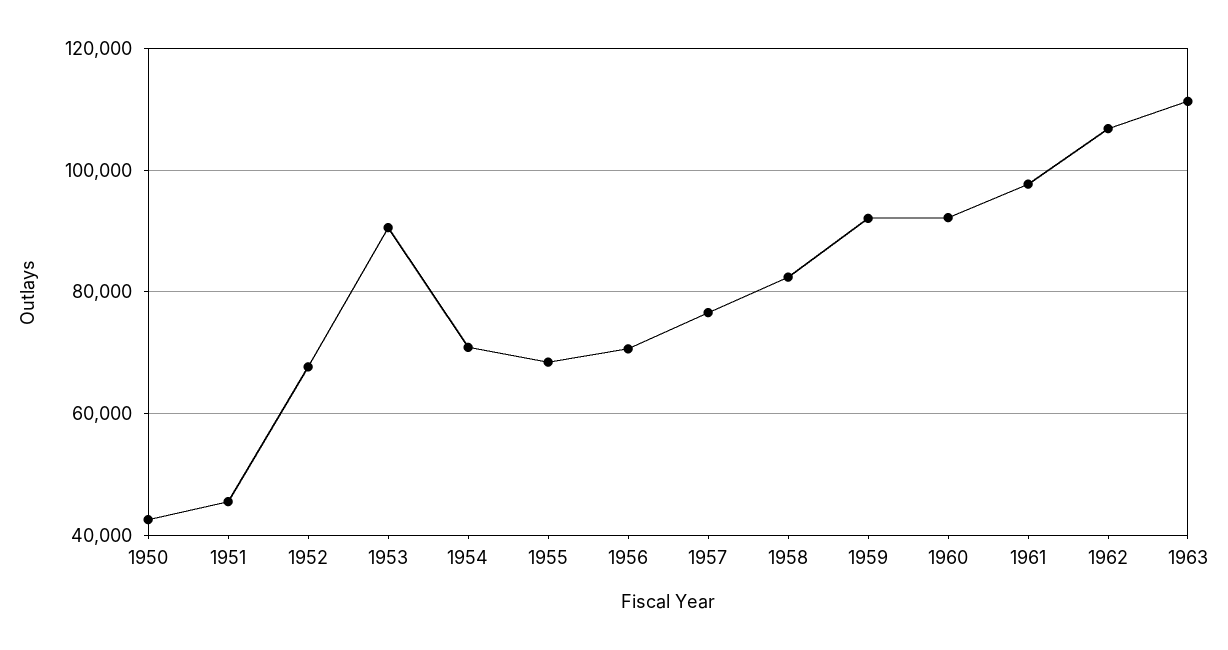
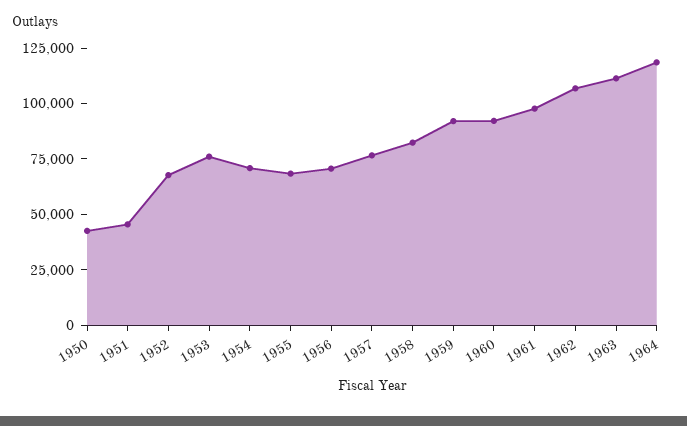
1953: 90000 -> 75000
1964: none -> 120000

